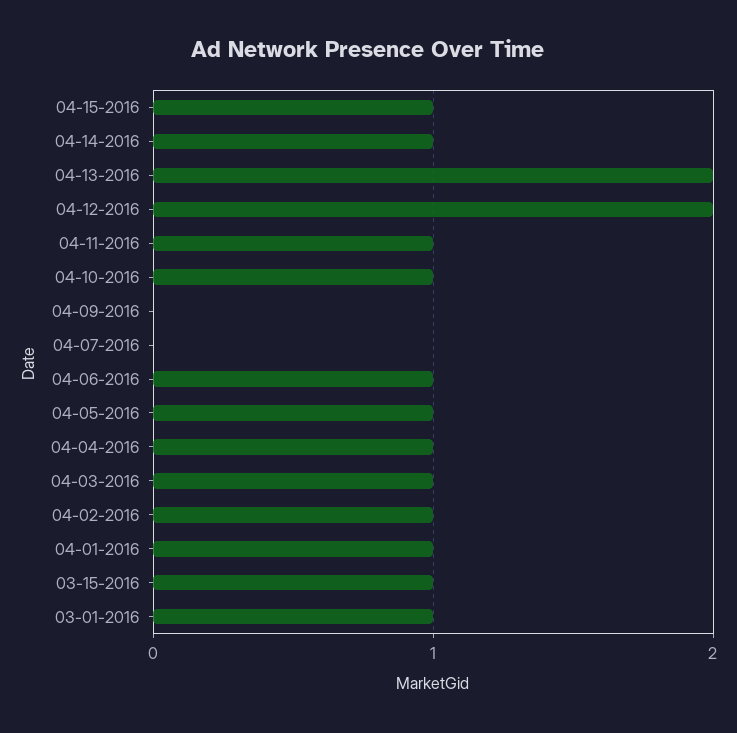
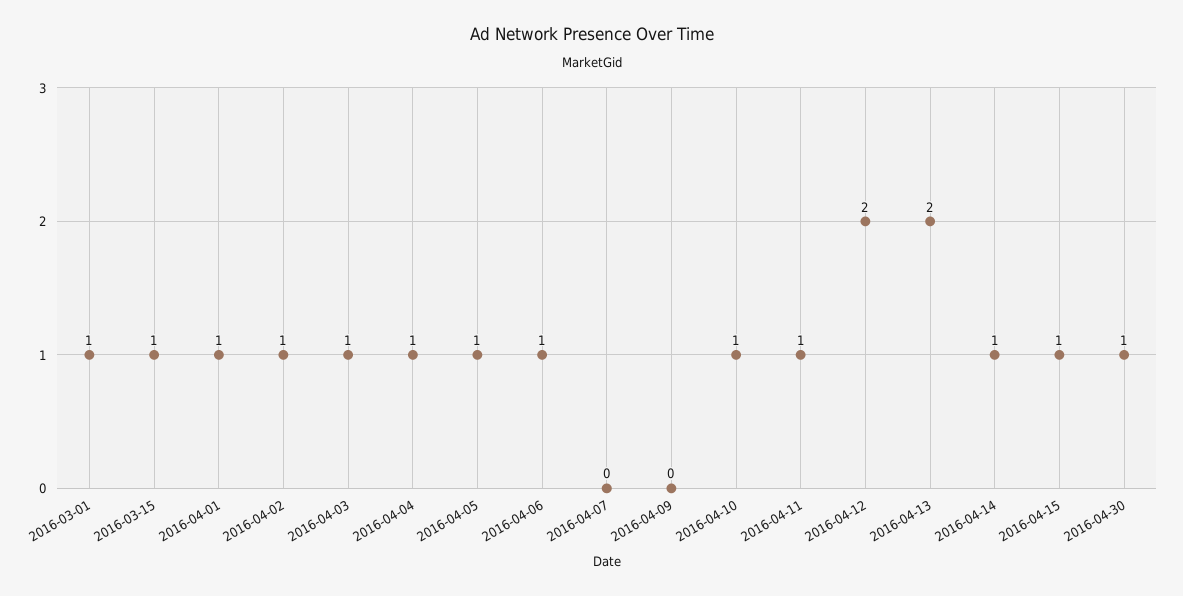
2016-04-30: none -> 1

